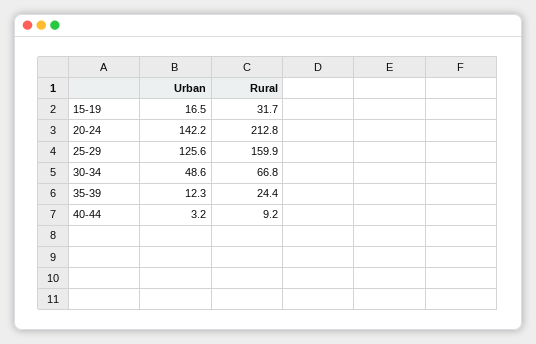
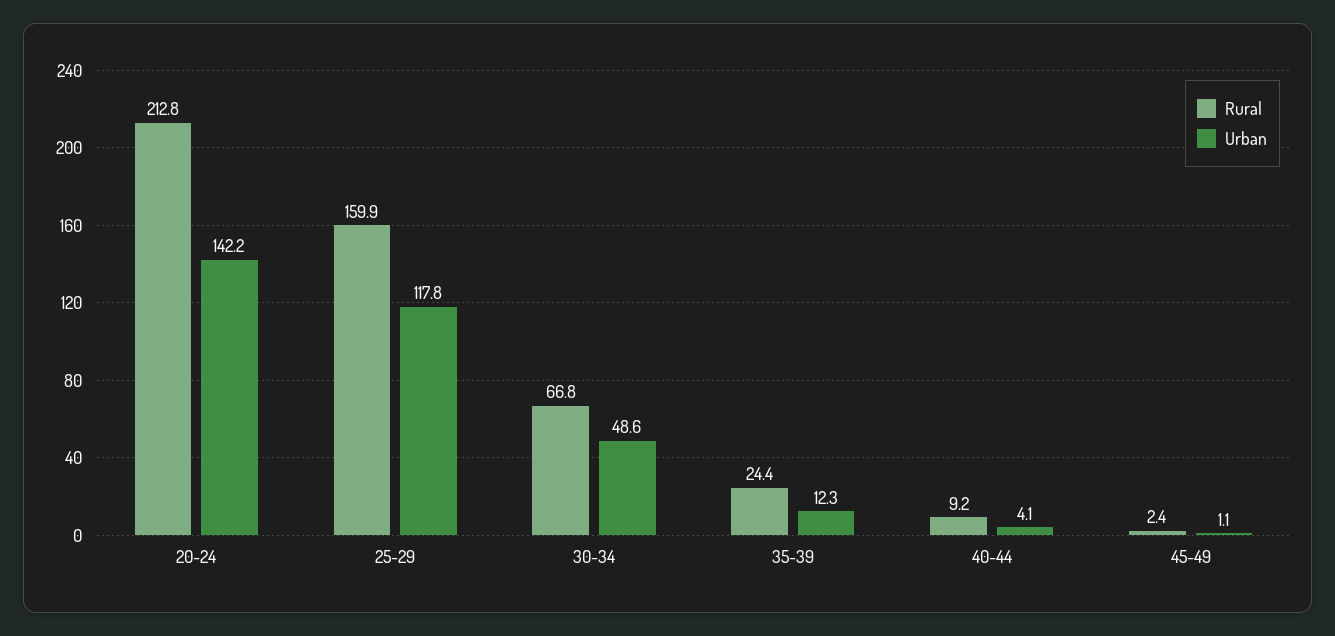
Urban, 15-19: 16.5 -> none
Rural, 15-19: 31.7 -> none
Urban, 25-29: 125.6 -> 117.8
Urban, 40-44: 3.2 -> 4.1
Rural, 45-49: none -> 2.4
Urban, 45-49: none -> 1.1

